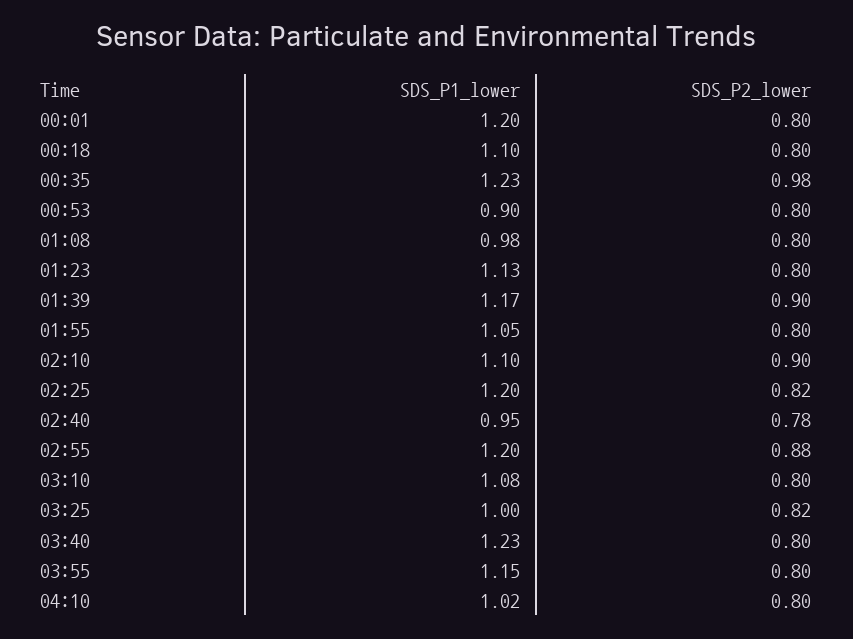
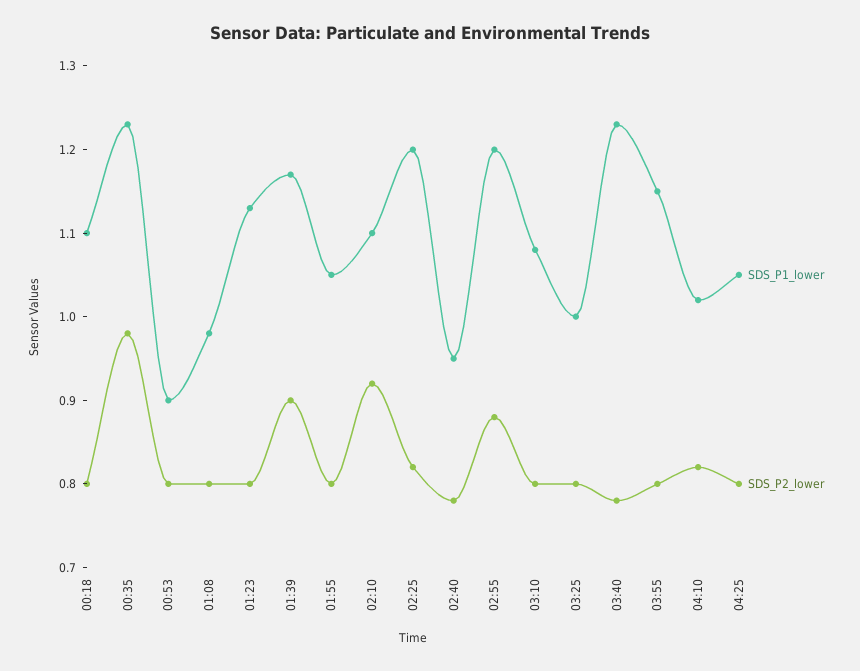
SDS_P1_lower, 00:01: 1.2 -> none
SDS_P2_lower, 00:01: 0.8 -> none
SDS_P2_lower, 02:10: 0.9 -> 0.92
SDS_P2_lower, 03:25: 0.82 -> 0.8
SDS_P2_lower, 03:40: 0.8 -> 0.78
SDS_P2_lower, 04:10: 0.8 -> 0.82
SDS_P1_lower, 04:25: none -> 1.05
SDS_P2_lower, 04:25: none -> 0.8

